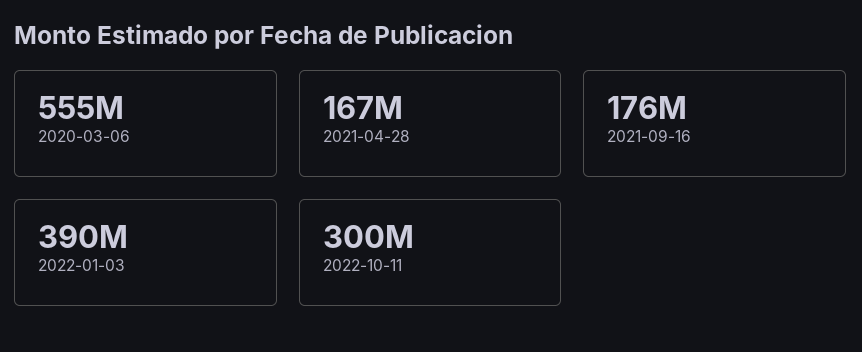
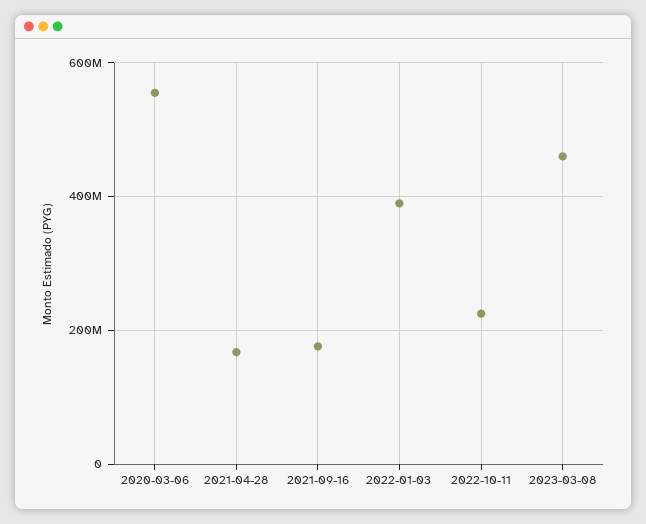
2022-10-11: 300000000 -> 220000000
2023-03-08: none -> 460000000

